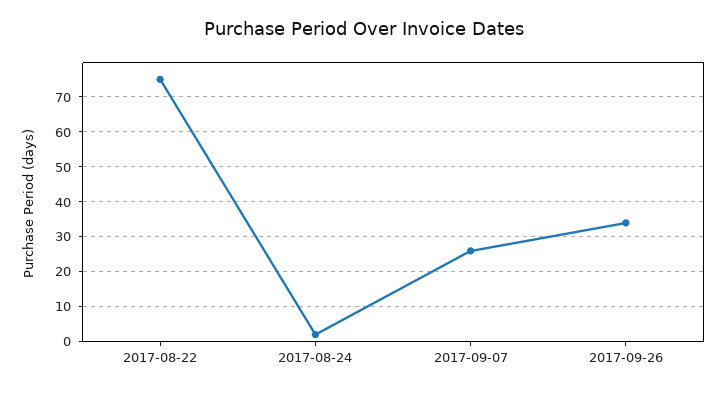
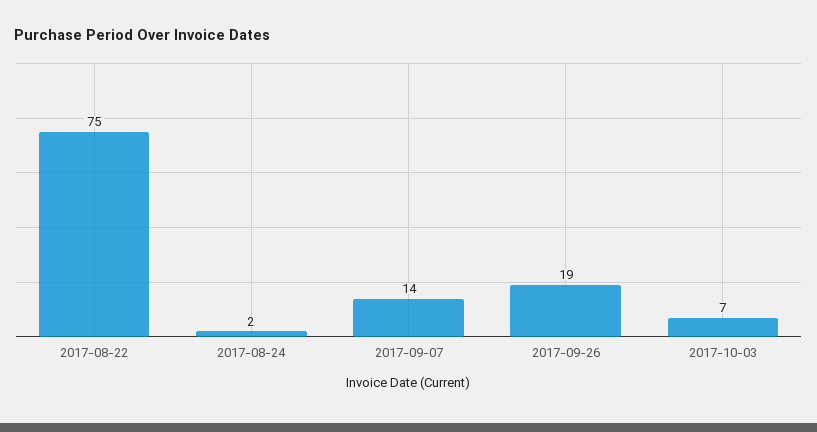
2017-09-07: 25 -> 14
2017-09-26: 35 -> 19
2017-10-03: none -> 7

